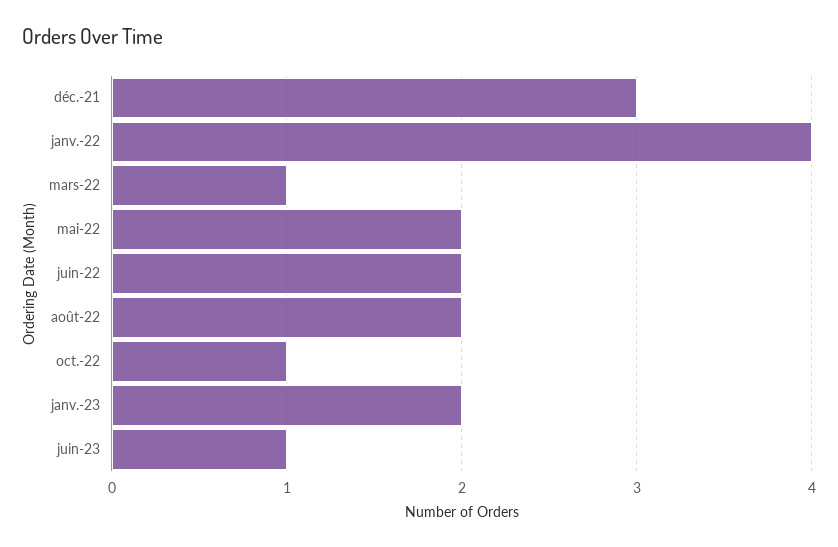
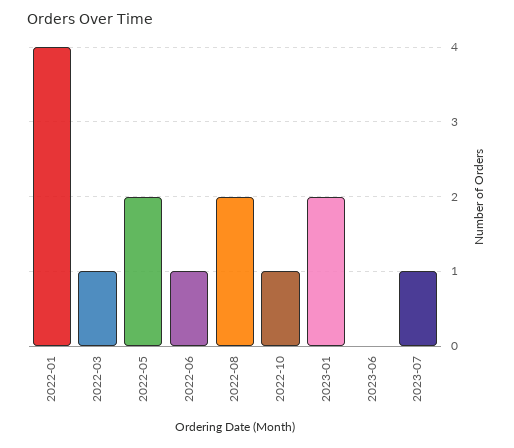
déc.-21: 3 -> none
juin-22: 2 -> 1
juin-23: 1 -> 0
2023-07: none -> 1

